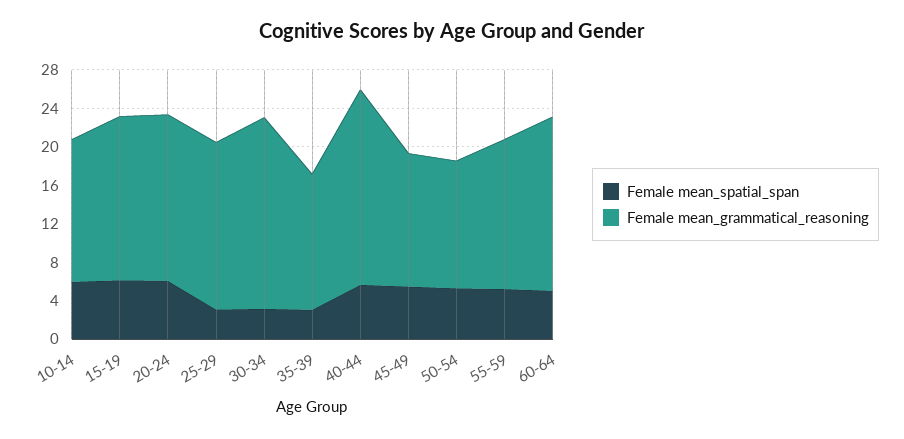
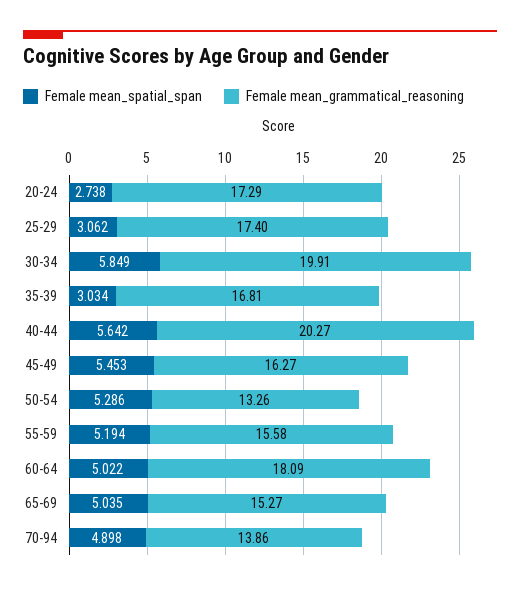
Female mean_spatial_span, 10-14: 6 -> none
Female mean_grammatical_reasoning, 10-14: 15 -> none
Female mean_spatial_span, 15-19: 6 -> none
Female mean_grammatical_reasoning, 15-19: 17 -> none
Female mean_spatial_span, 20-24: 6 -> 2.738
Female mean_spatial_span, 30-34: 3 -> 5.849
Female mean_grammatical_reasoning, 35-39: 14 -> 16.81
Female mean_grammatical_reasoning, 45-49: 14 -> 16.27
Female mean_spatial_span, 65-69: none -> 5.035
Female mean_grammatical_reasoning, 65-69: none -> 15.27
Female mean_spatial_span, 70-94: none -> 4.898
Female mean_grammatical_reasoning, 70-94: none -> 13.86

